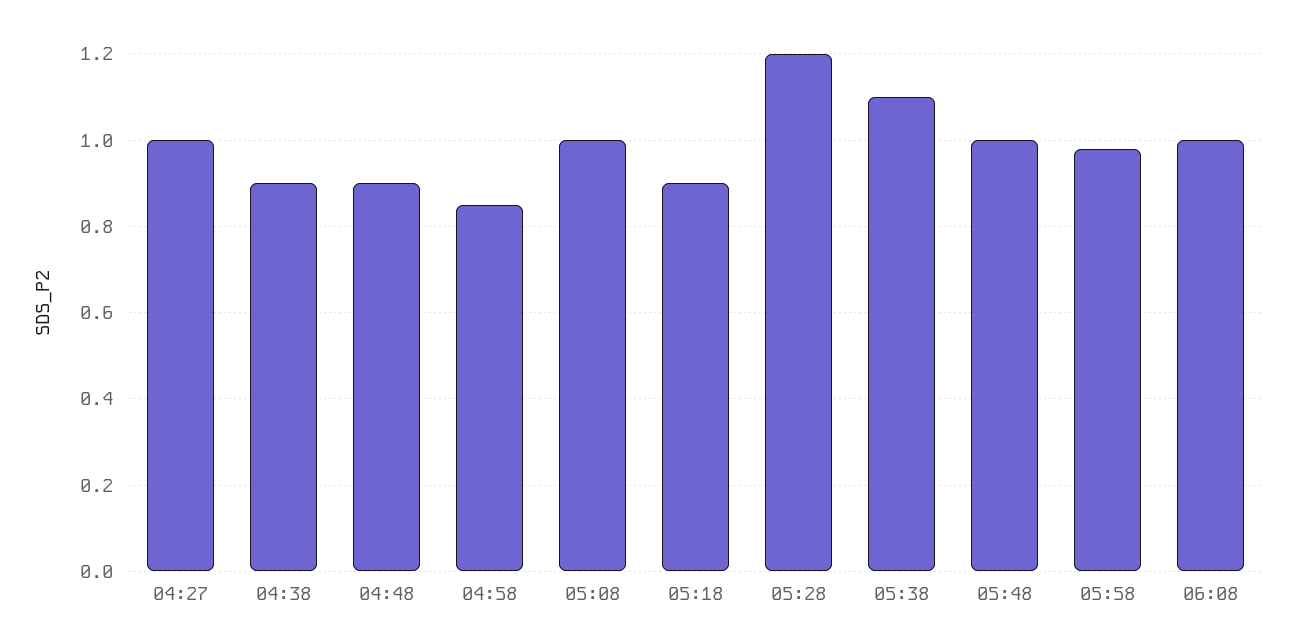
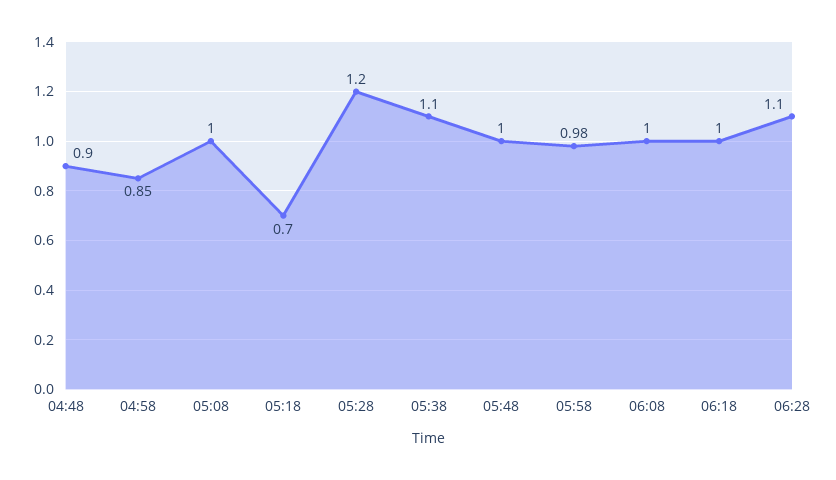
04:27: 1 -> none
04:38: 0.9 -> none
05:18: 0.9 -> 0.7
06:18: none -> 1
06:28: none -> 1.1

